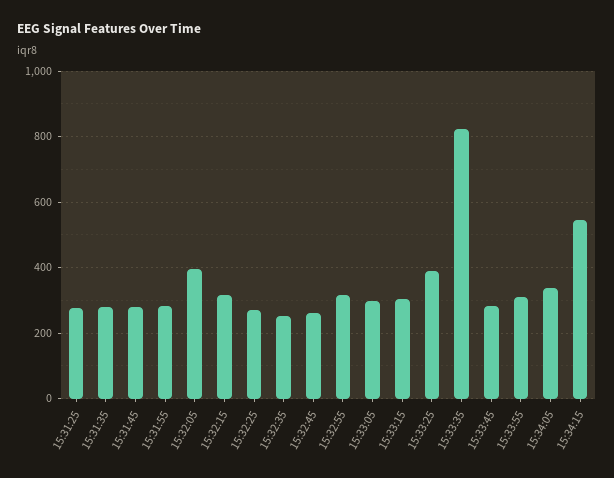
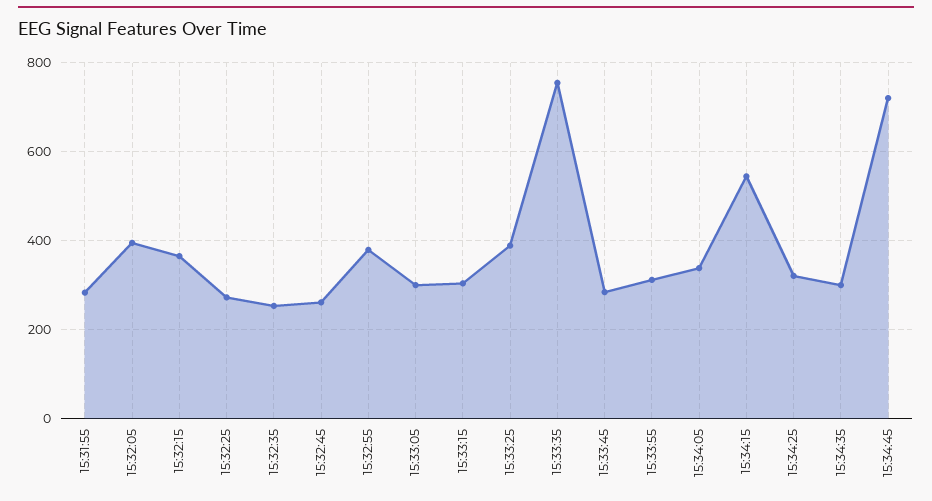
15:31:25: 280 -> none
15:31:35: 280 -> none
15:31:45: 280 -> none
15:32:15: 320 -> 360
15:32:55: 320 -> 380
15:33:35: 820 -> 760
15:34:25: none -> 320
15:34:35: none -> 300
15:34:45: none -> 720

